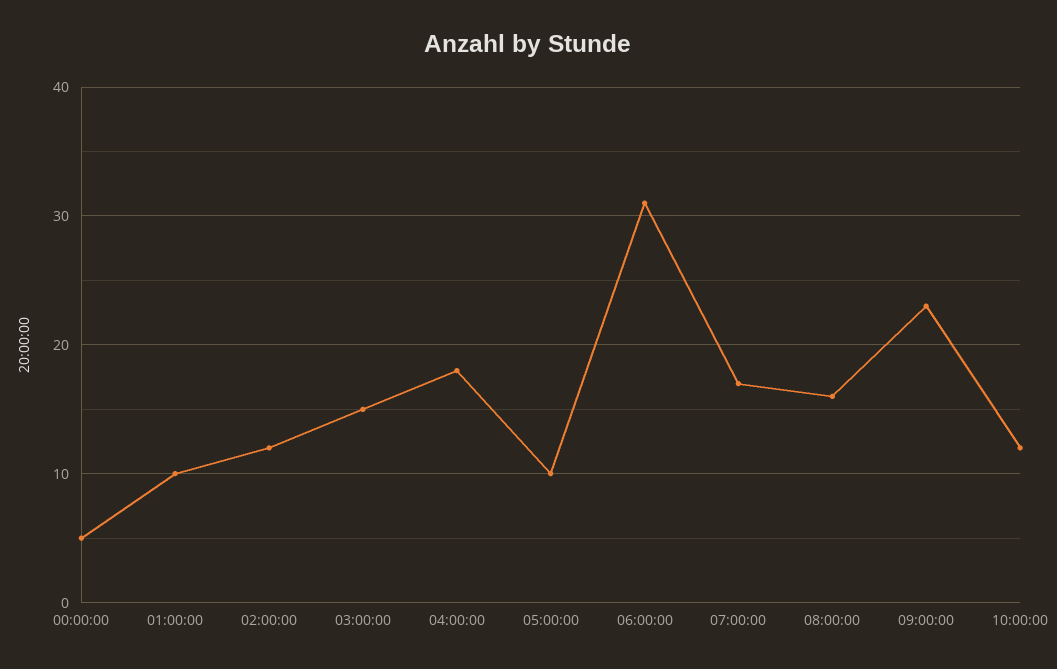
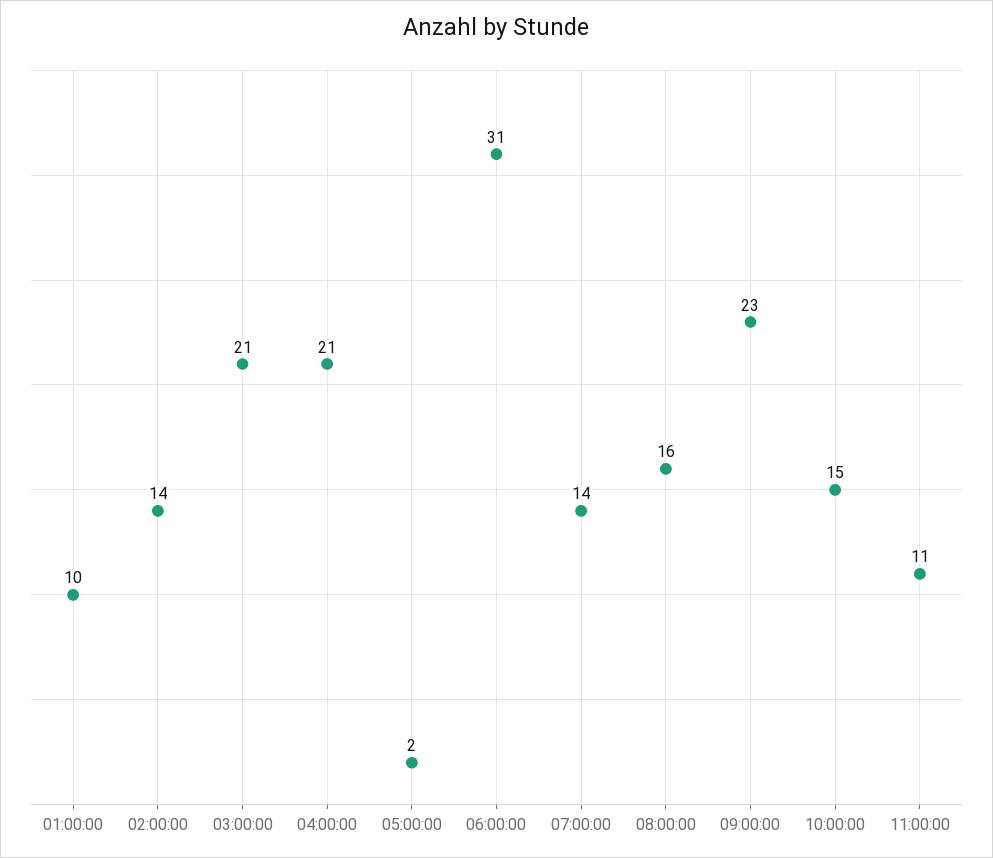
00:00:00: 5 -> none
02:00:00: 12 -> 14
03:00:00: 15 -> 21
04:00:00: 18 -> 21
05:00:00: 10 -> 2
07:00:00: 17 -> 14
10:00:00: 12 -> 15
11:00:00: none -> 11

